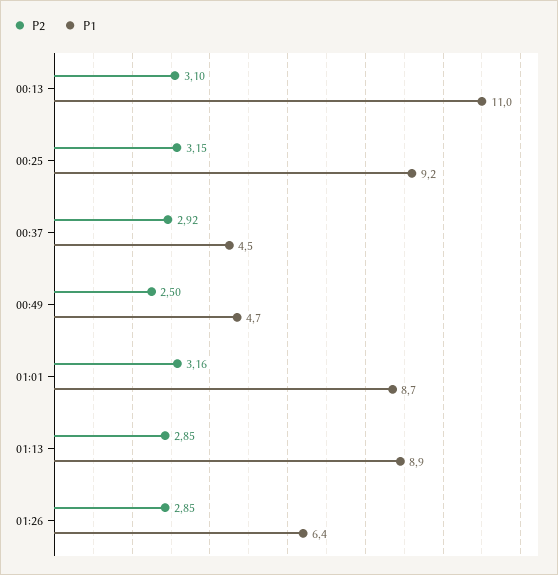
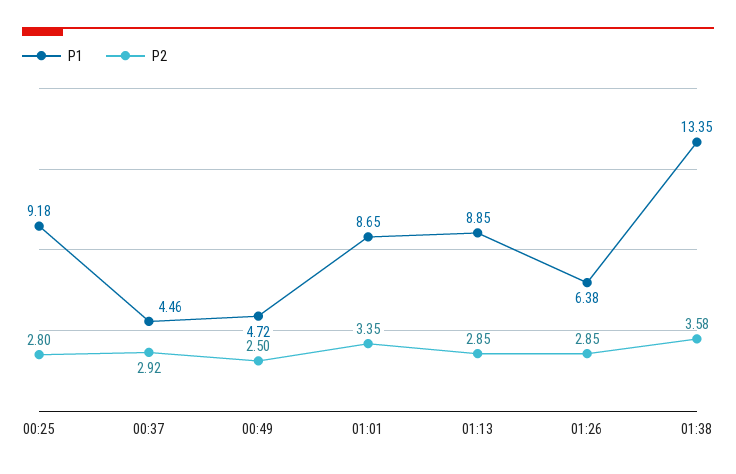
P2, 00:13: 3.1 -> none
P1, 00:13: 11 -> none
P2, 00:25: 3.15 -> 2.8
P2, 01:01: 3.16 -> 3.35
P1, 01:38: none -> 13.35
P2, 01:38: none -> 3.58

